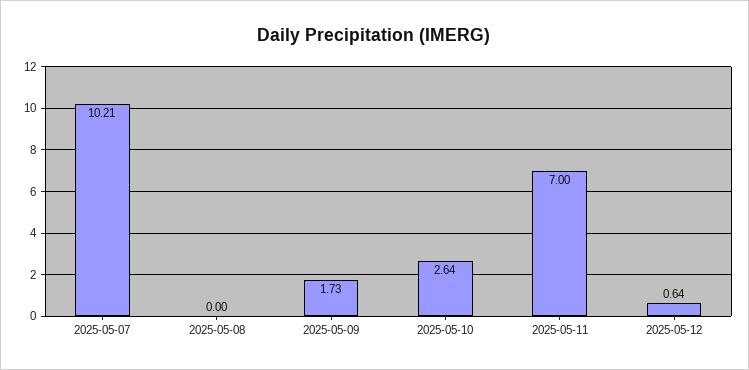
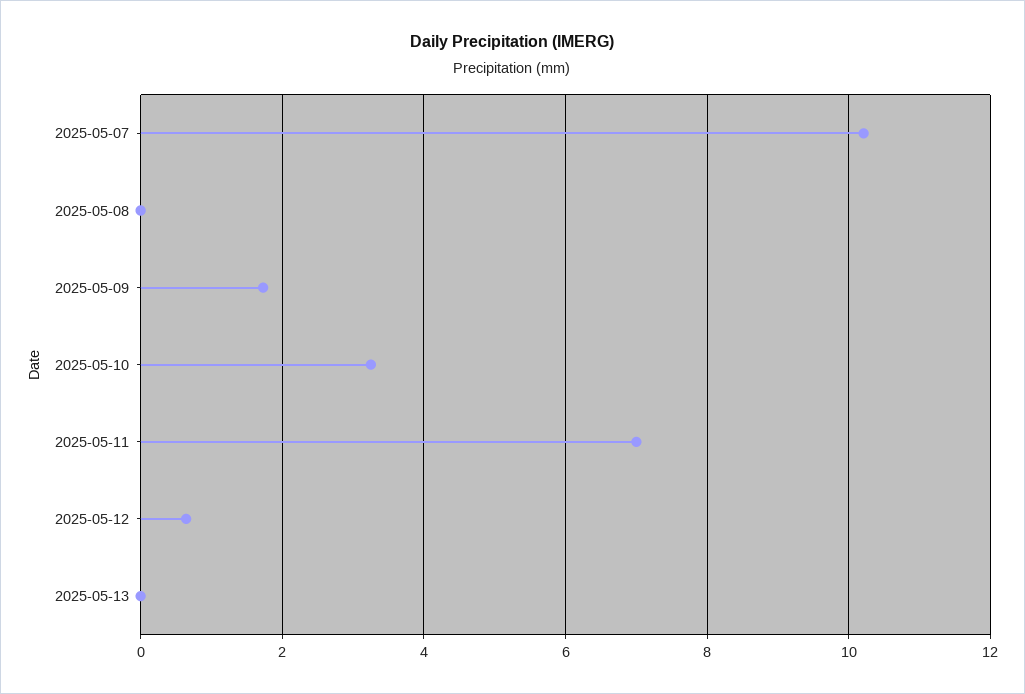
2025-05-10: 2.64 -> 3.2
2025-05-13: none -> 0

